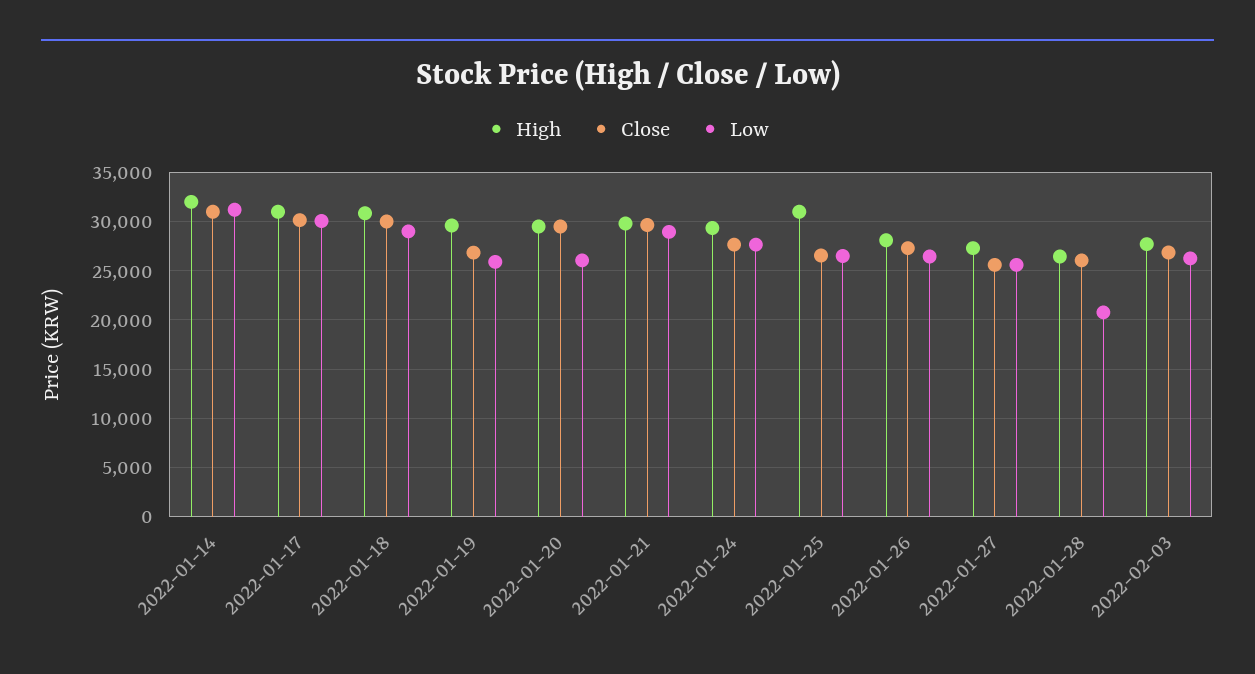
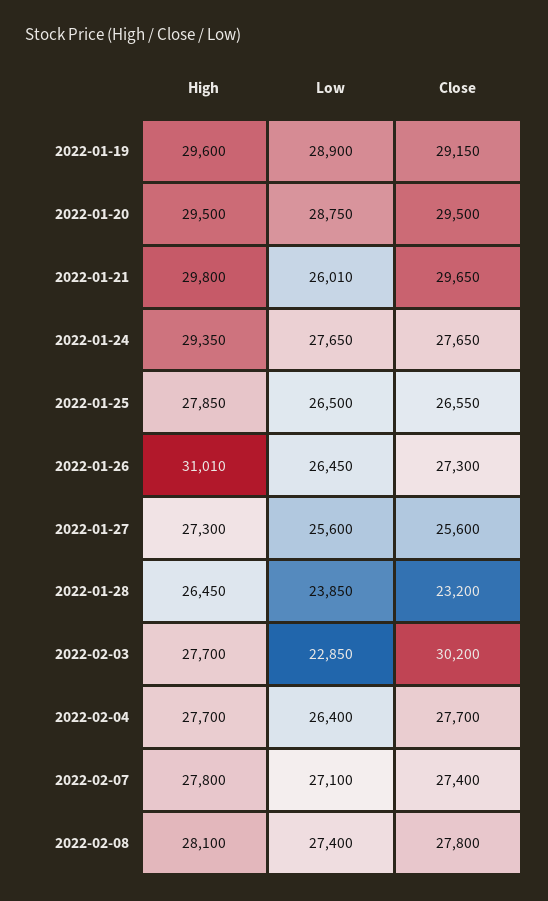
High, 2022-01-14: 32000 -> none
Close, 2022-01-14: 31000 -> none
Low, 2022-01-14: 31000 -> none
High, 2022-01-17: 31000 -> none
Close, 2022-01-17: 30000 -> none
Low, 2022-01-17: 30000 -> none
High, 2022-01-18: 31000 -> none
Close, 2022-01-18: 30000 -> none
Low, 2022-01-18: 29000 -> none
Close, 2022-01-19: 27000 -> 29150
Low, 2022-01-19: 26000 -> 28900
Low, 2022-01-20: 26000 -> 28750
Low, 2022-01-21: 29000 -> 26010
High, 2022-01-25: 31000 -> 27850
High, 2022-01-26: 28000 -> 31010
Close, 2022-01-28: 26000 -> 23200
Low, 2022-01-28: 21000 -> 23850
Close, 2022-02-03: 27000 -> 30200
Low, 2022-02-03: 26000 -> 22850
High, 2022-02-04: none -> 27700
Low, 2022-02-04: none -> 26400
Close, 2022-02-04: none -> 27700
High, 2022-02-07: none -> 27800
Low, 2022-02-07: none -> 27100
Close, 2022-02-07: none -> 27400
High, 2022-02-08: none -> 28100
Low, 2022-02-08: none -> 27400
Close, 2022-02-08: none -> 27800

